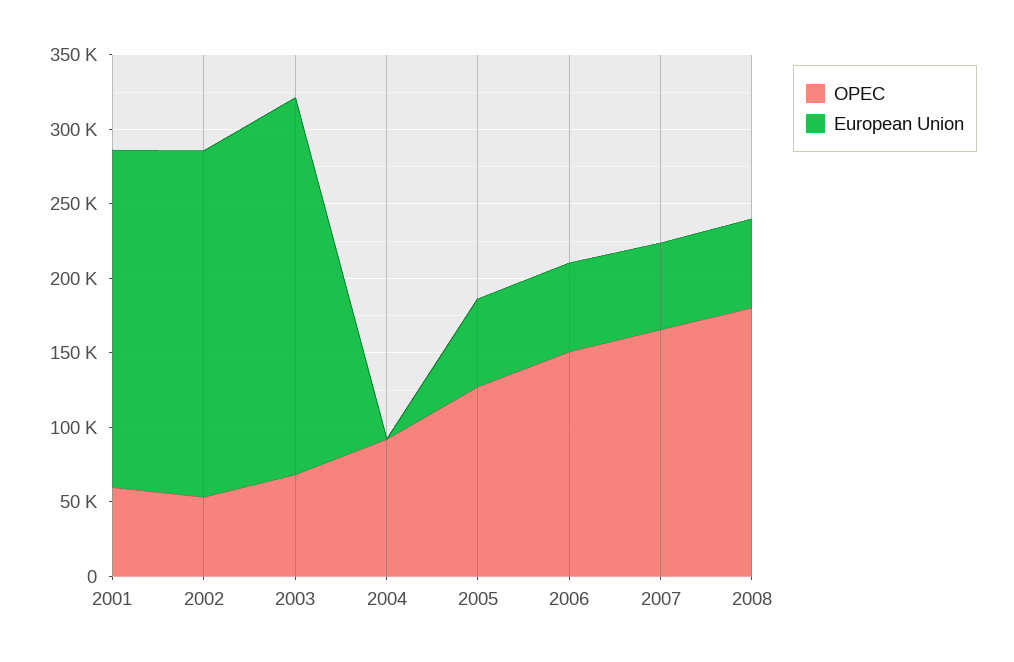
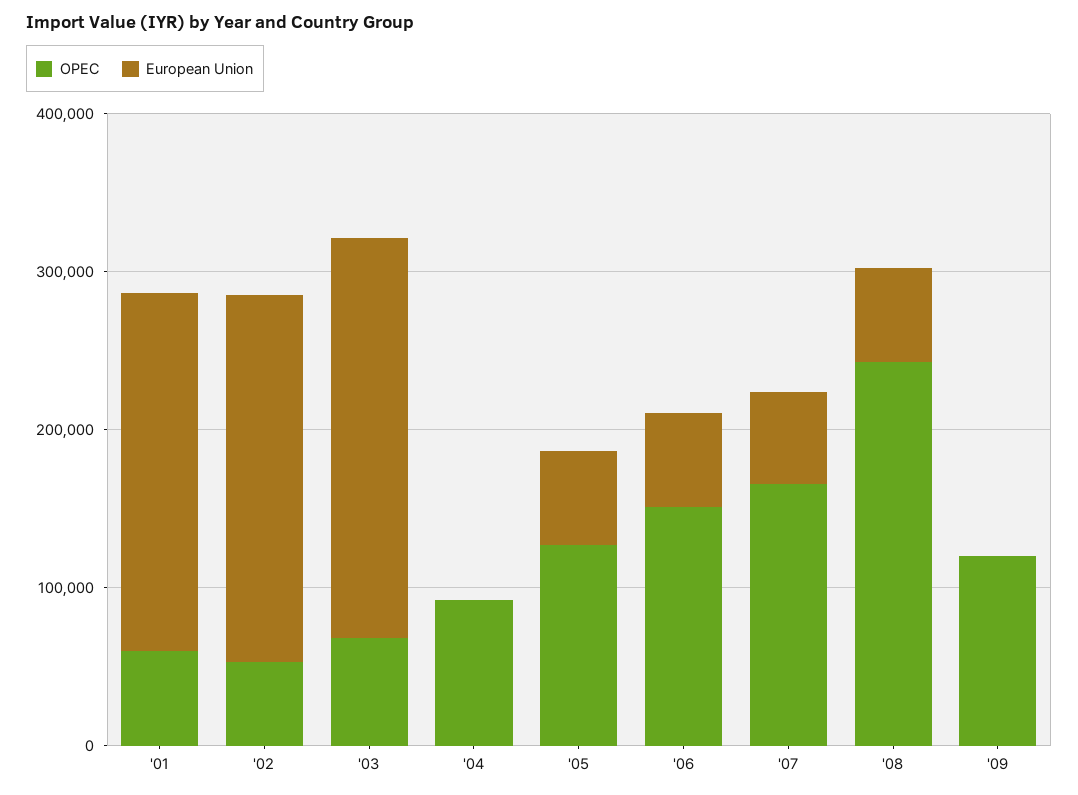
OPEC, 2008: 180000 -> 240000
OPEC, '09: none -> 120000
European Union, '09: none -> 0

